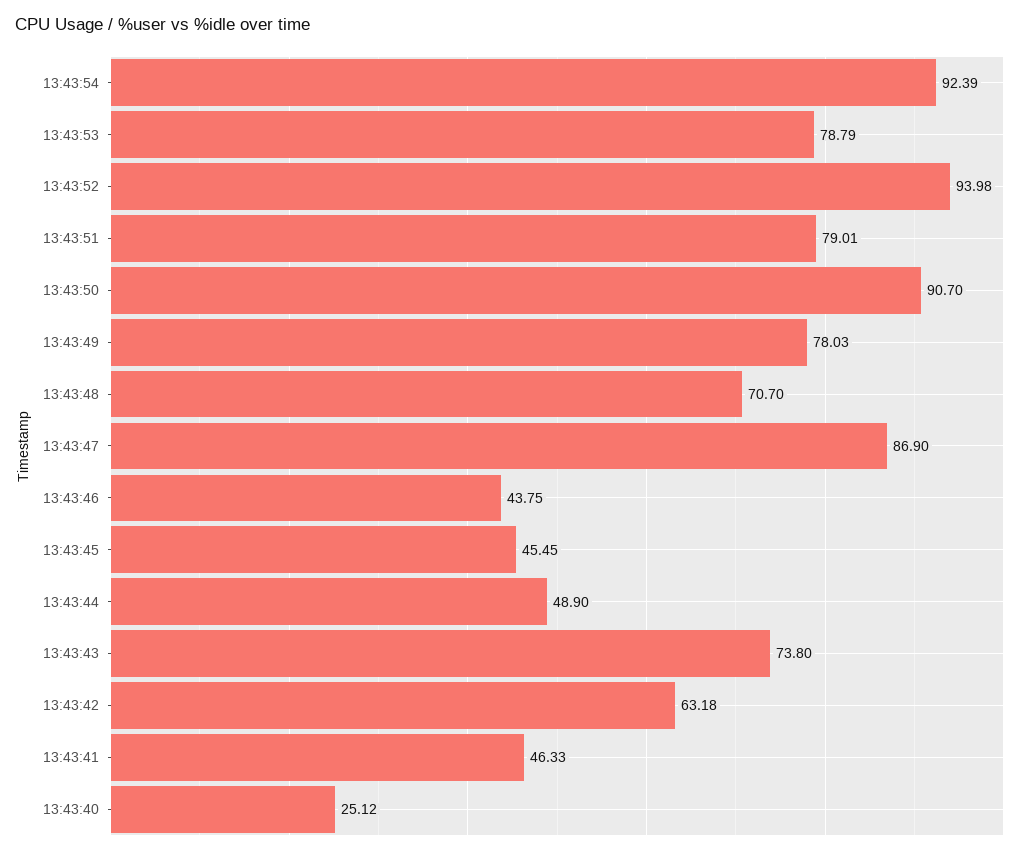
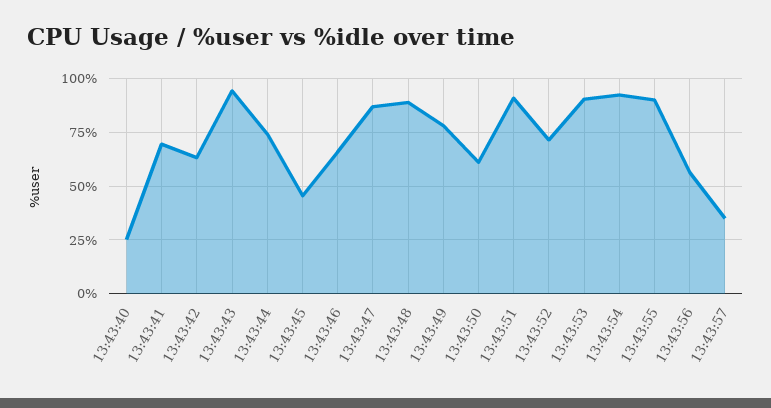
13:43:53: 78.79 -> 90
13:43:52: 93.98 -> 70
13:43:51: 79.01 -> 90
13:43:50: 90.7 -> 60
13:43:48: 70.7 -> 90
13:43:46: 43.75 -> 65
13:43:44: 48.9 -> 75
13:43:43: 73.8 -> 95
13:43:41: 46.33 -> 70
13:43:55: none -> 90
13:43:56: none -> 55
13:43:57: none -> 35

